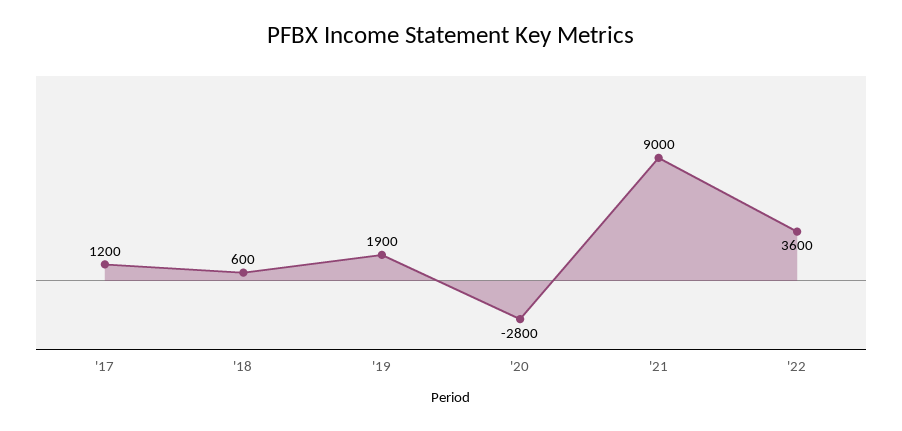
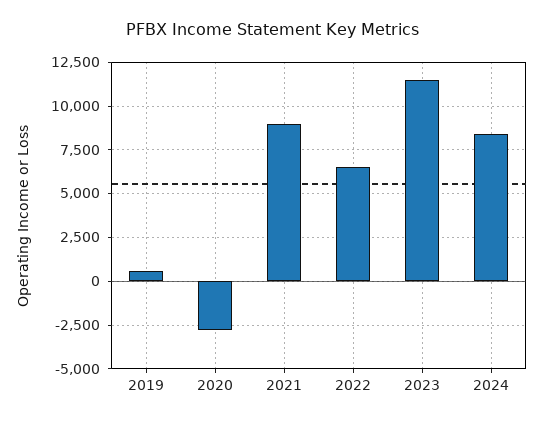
'17: 1200 -> none
'18: 600 -> none
'19: 1900 -> 500
'22: 3600 -> 6500
2023: none -> 11500
2024: none -> 8500

